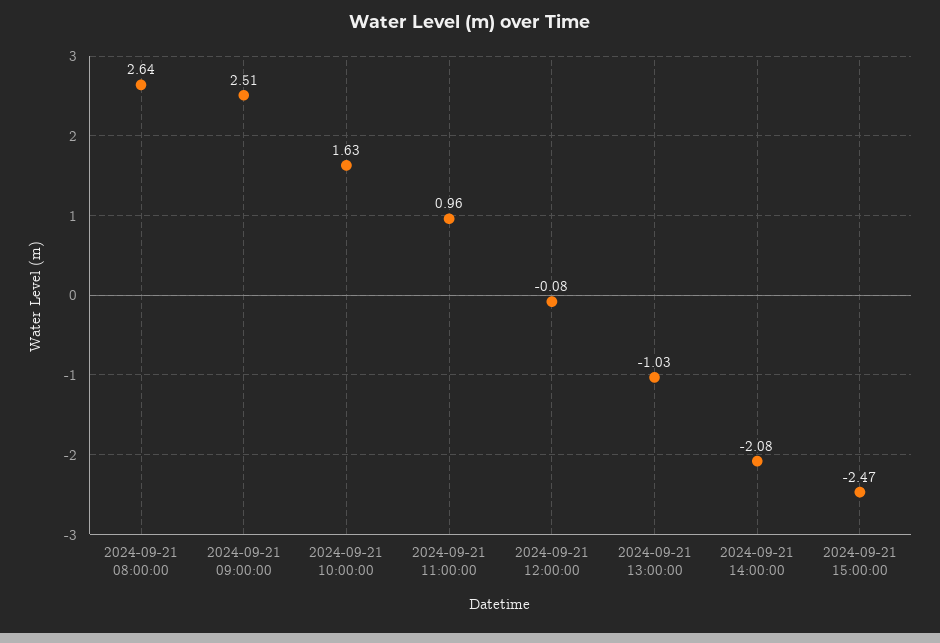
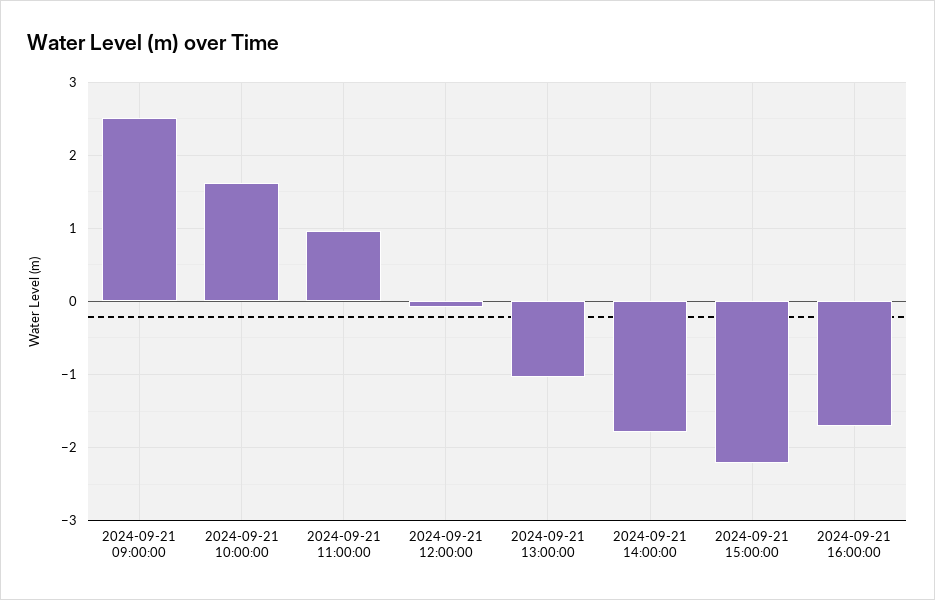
2024-09-21 08:00:00: 2.64 -> none
2024-09-21 14:00:00: -2.08 -> -1.8
2024-09-21 15:00:00: -2.47 -> -2.2
2024-09-21 16:00:00: none -> -1.7

